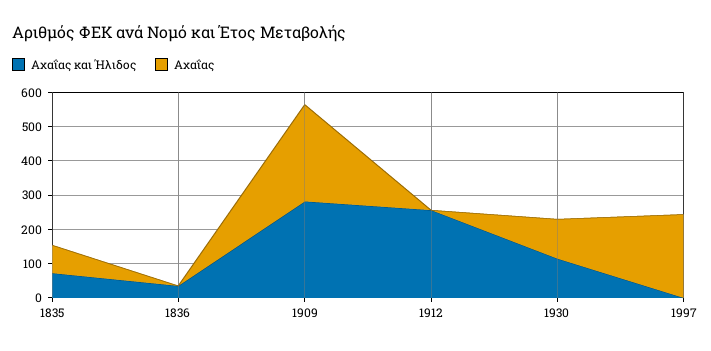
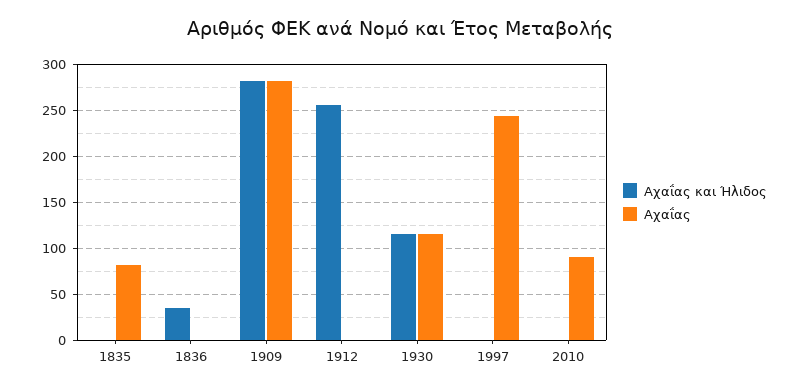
Αχαΐας και Ήλιδος, 1835: 75 -> 0
Αχαΐας και Ήλιδος, 2010: none -> 0
Αχαΐας, 2010: none -> 90

